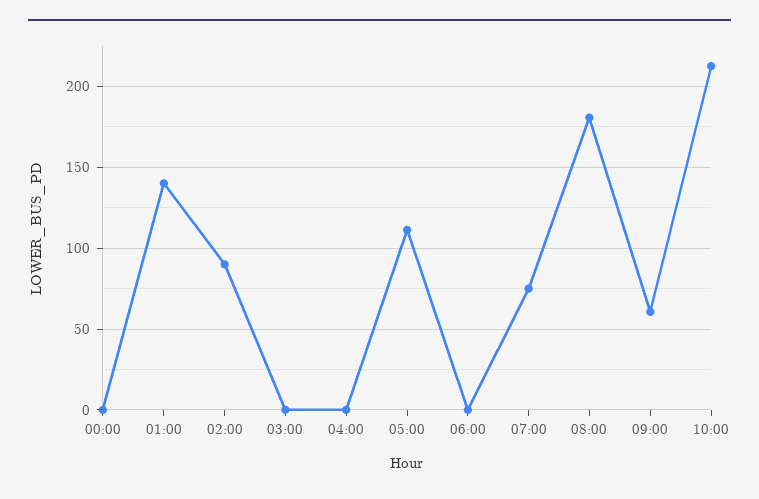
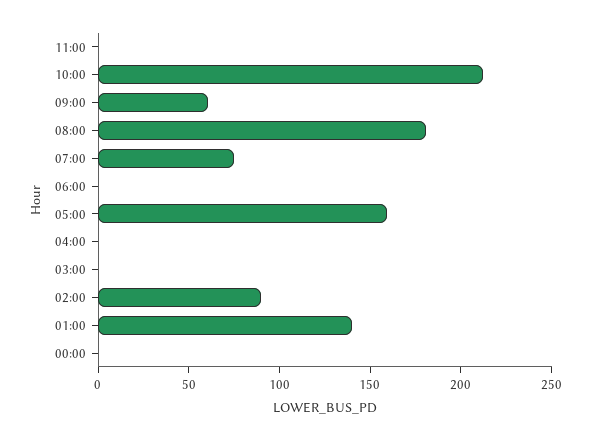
05:00: 110 -> 160
11:00: none -> 0

